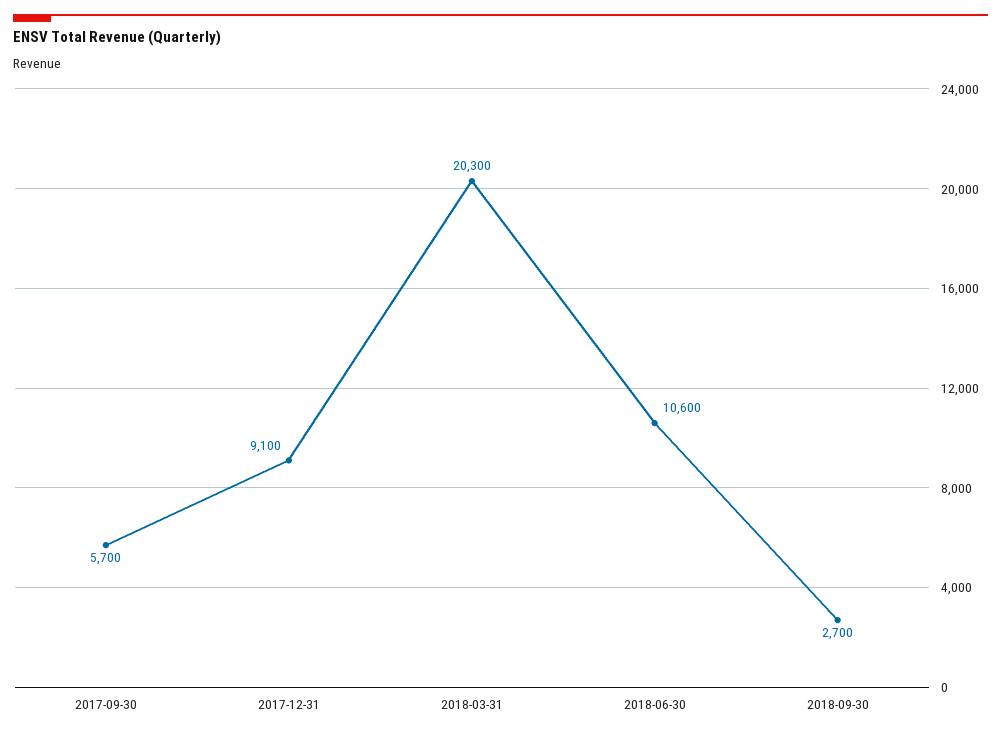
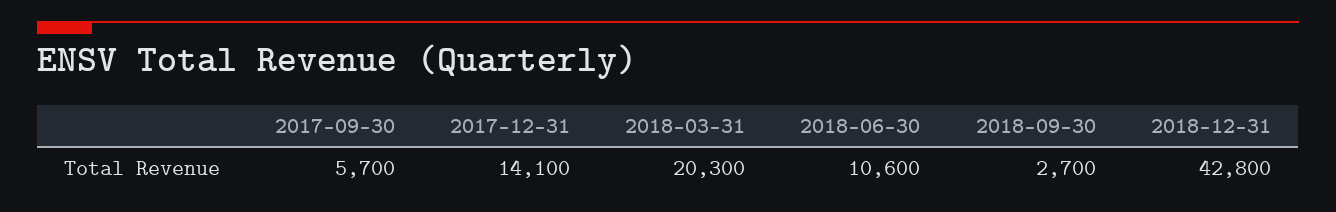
2017-12-31: 9100 -> 14100
2018-12-31: none -> 42800

